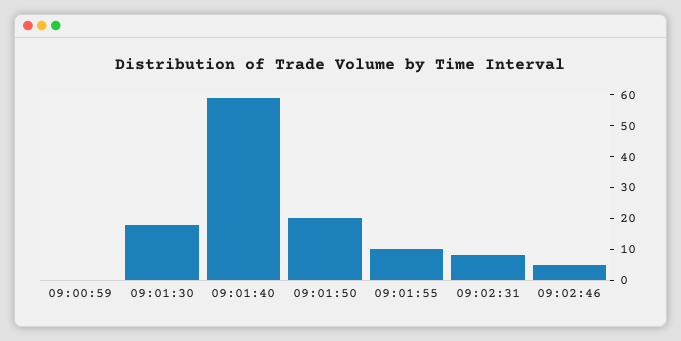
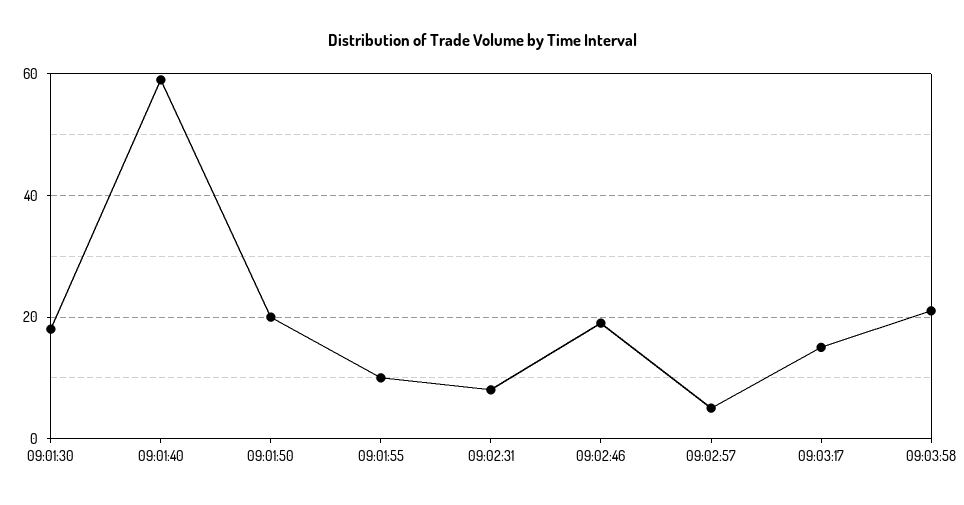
09:00:59: 0 -> none
09:02:46: 5 -> 20
09:02:57: none -> 5
09:03:17: none -> 15
09:03:58: none -> 20

